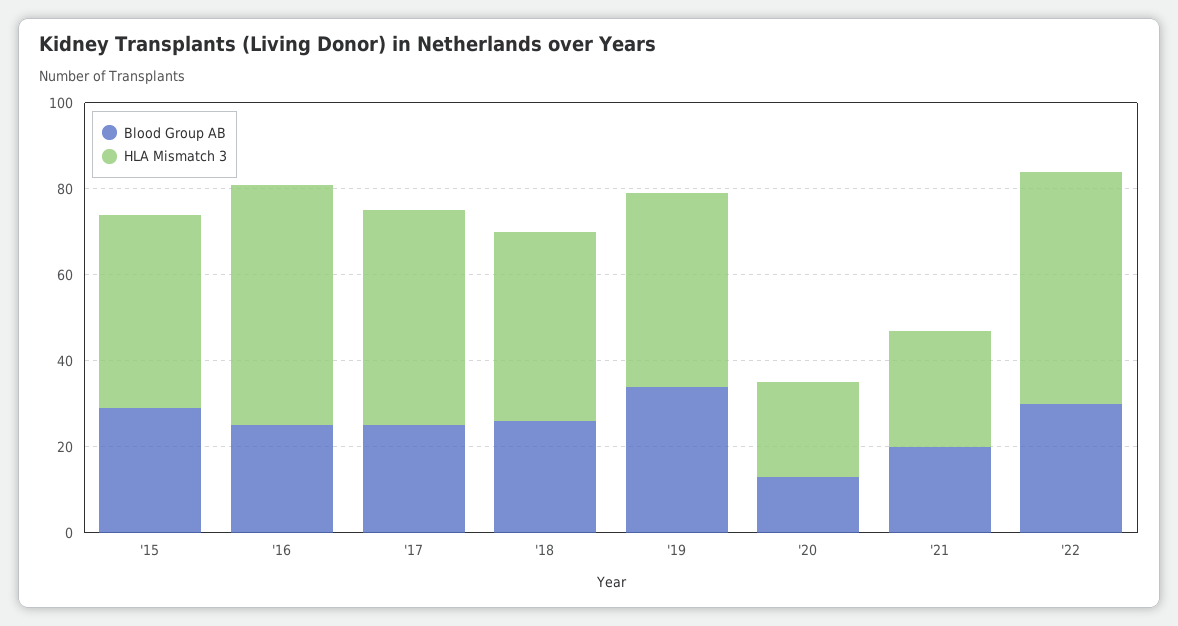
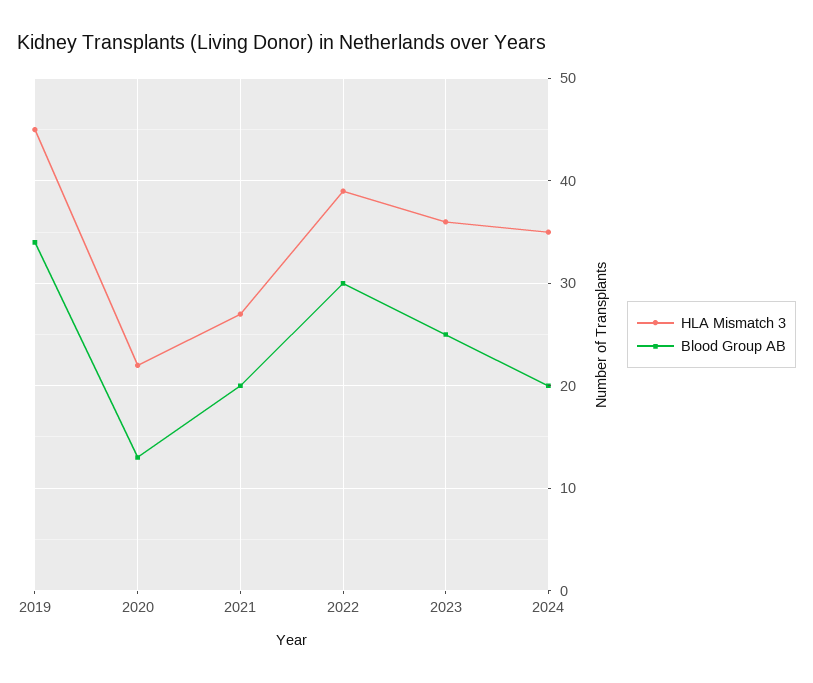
Blood Group AB, '15: 30 -> none
HLA Mismatch 3, '15: 45 -> none
Blood Group AB, '16: 25 -> none
HLA Mismatch 3, '16: 55 -> none
Blood Group AB, '17: 25 -> none
HLA Mismatch 3, '17: 50 -> none
Blood Group AB, '18: 25 -> none
HLA Mismatch 3, '18: 45 -> none
HLA Mismatch 3, '22: 55 -> 39
HLA Mismatch 3, 2023: none -> 36
Blood Group AB, 2023: none -> 25
HLA Mismatch 3, 2024: none -> 35
Blood Group AB, 2024: none -> 20

